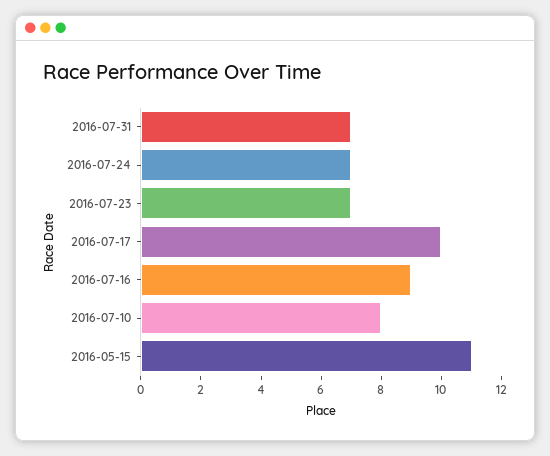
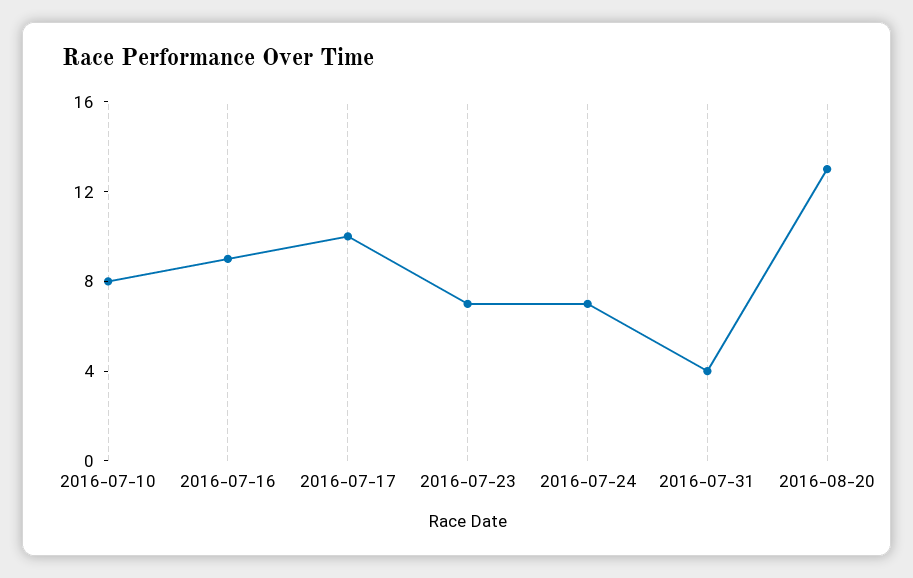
2016-07-31: 7 -> 4
2016-05-15: 11 -> none
2016-08-20: none -> 13

